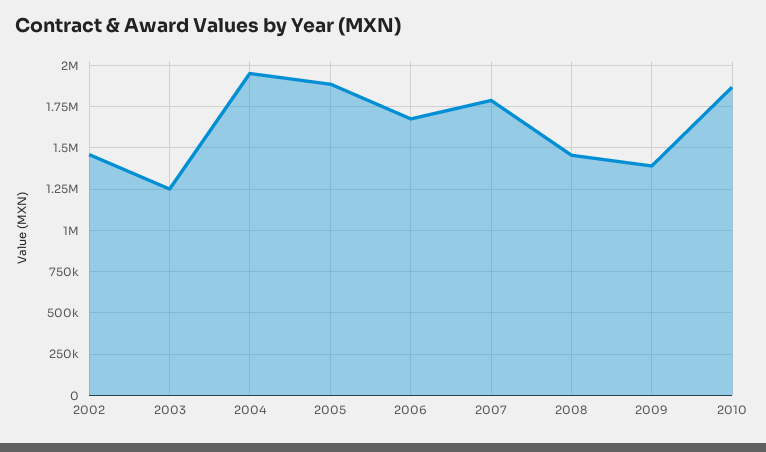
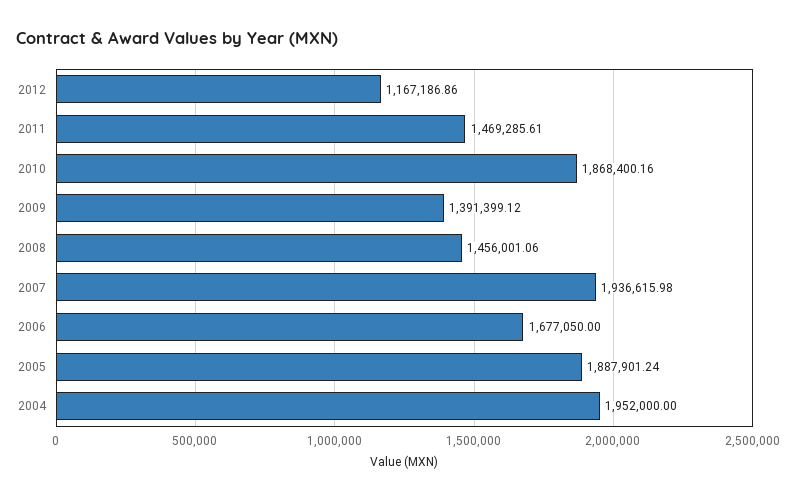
2002: 1450000 -> none
2003: 1250000 -> none
2007: 1800000 -> 1936615.98
2012: none -> 1167186.86
2011: none -> 1469285.61

